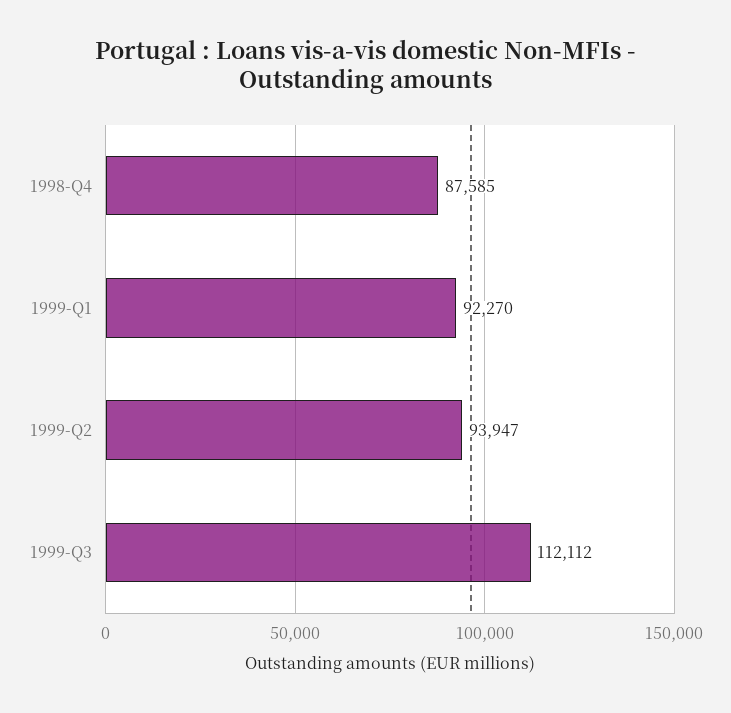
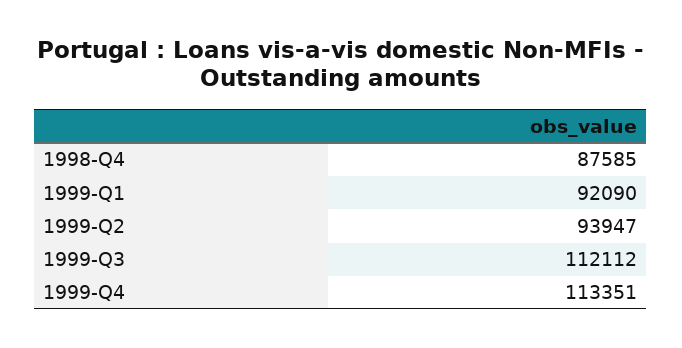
1999-Q1: 92270 -> 92090
1999-Q4: none -> 113351

